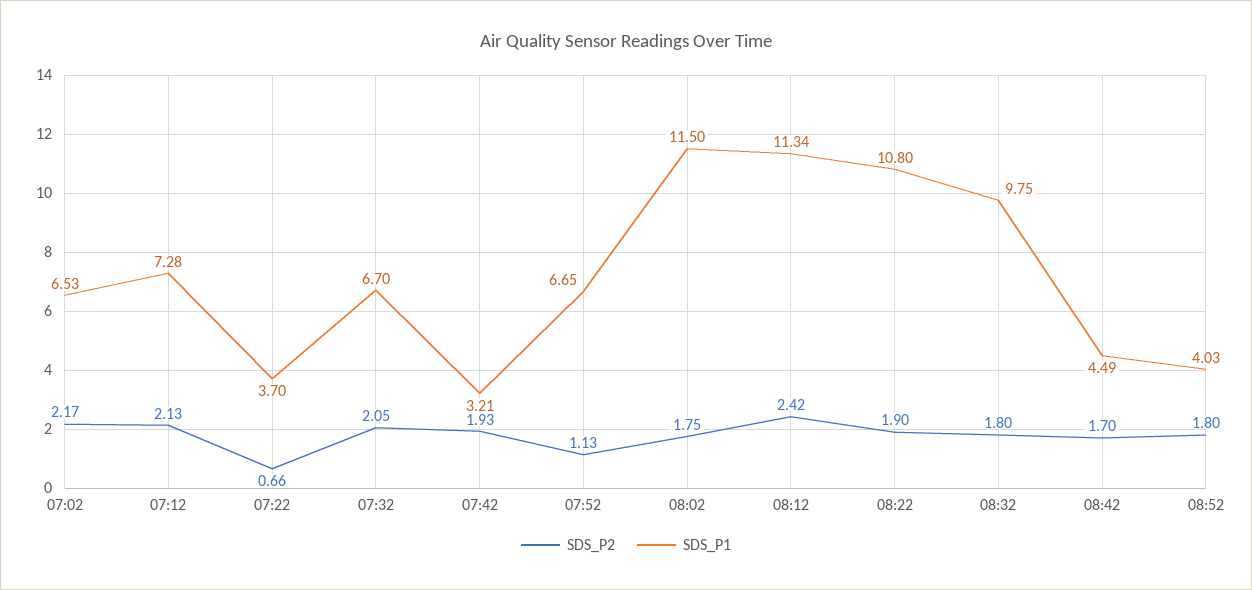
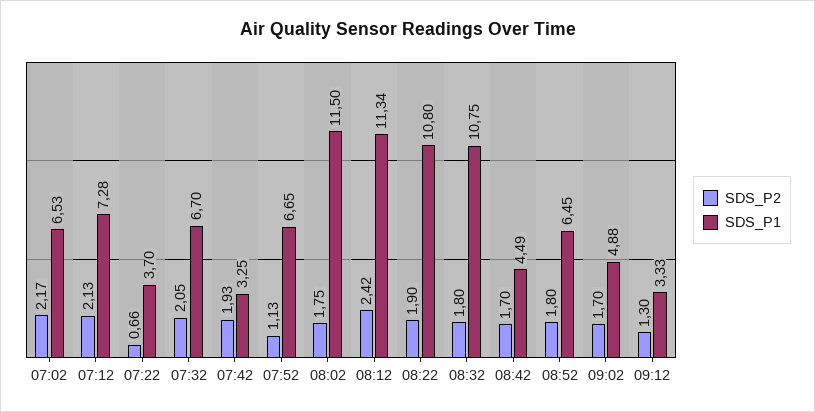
SDS_P1, 07:42: 3.21 -> 3.25
SDS_P1, 08:32: 9.75 -> 10.75
SDS_P1, 08:52: 4.03 -> 6.45
SDS_P2, 09:02: none -> 1.7
SDS_P1, 09:02: none -> 4.88
SDS_P2, 09:12: none -> 1.3
SDS_P1, 09:12: none -> 3.33

